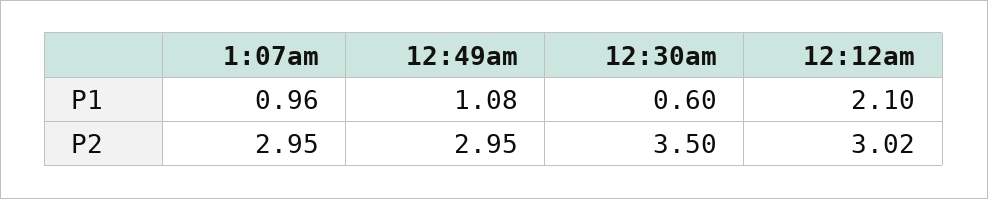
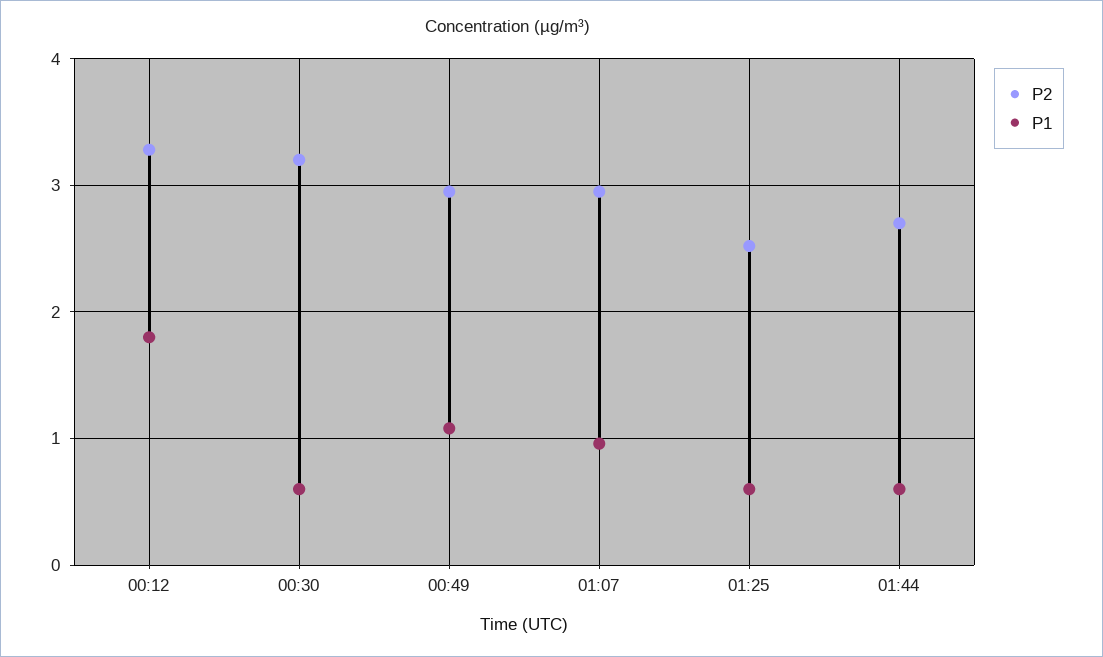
P1, 12:12am: 2.1 -> 1.8
P2, 12:30am: 3.5 -> 3.2
P2, 12:12am: 3.02 -> 3.3
P2, 01:25: none -> 2.5
P1, 01:25: none -> 0.6
P2, 01:44: none -> 2.7
P1, 01:44: none -> 0.6

